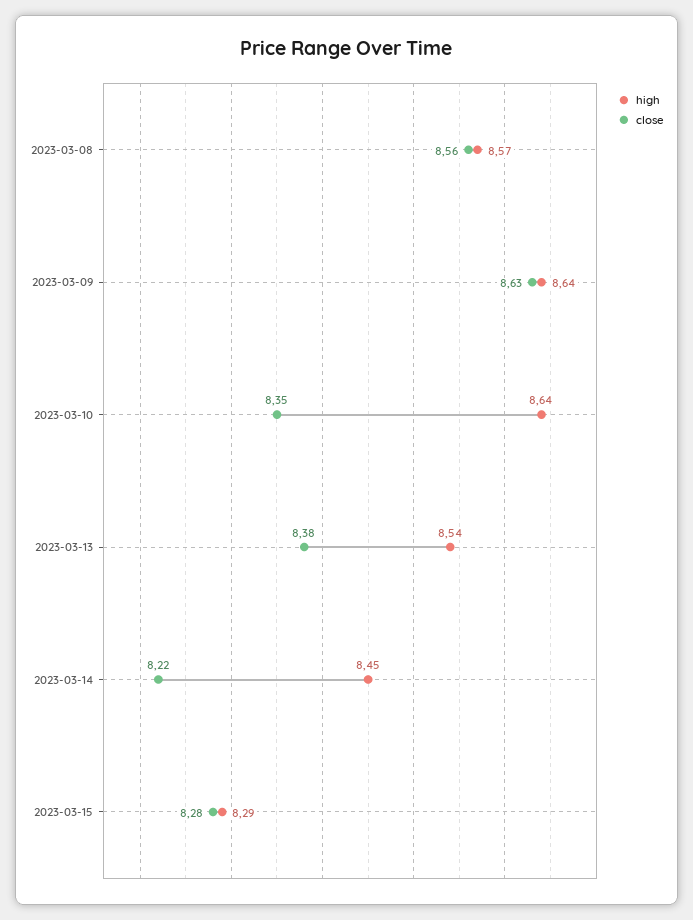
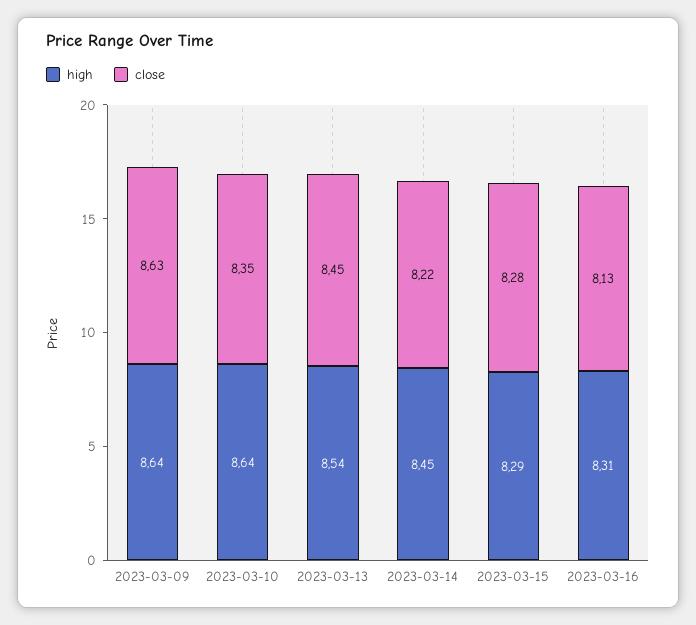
high, 2023-03-08: 8.57 -> none
close, 2023-03-08: 8.56 -> none
close, 2023-03-13: 8.38 -> 8.45
high, 2023-03-16: none -> 8.31
close, 2023-03-16: none -> 8.13

